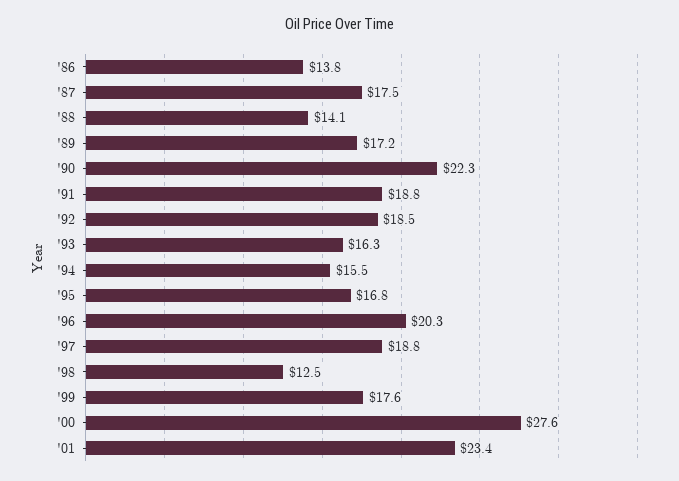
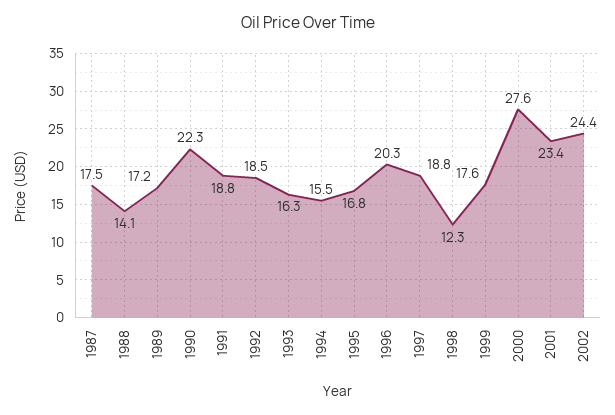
'86: 13.8 -> none
'98: 12.5 -> 12.3
2002: none -> 24.4

